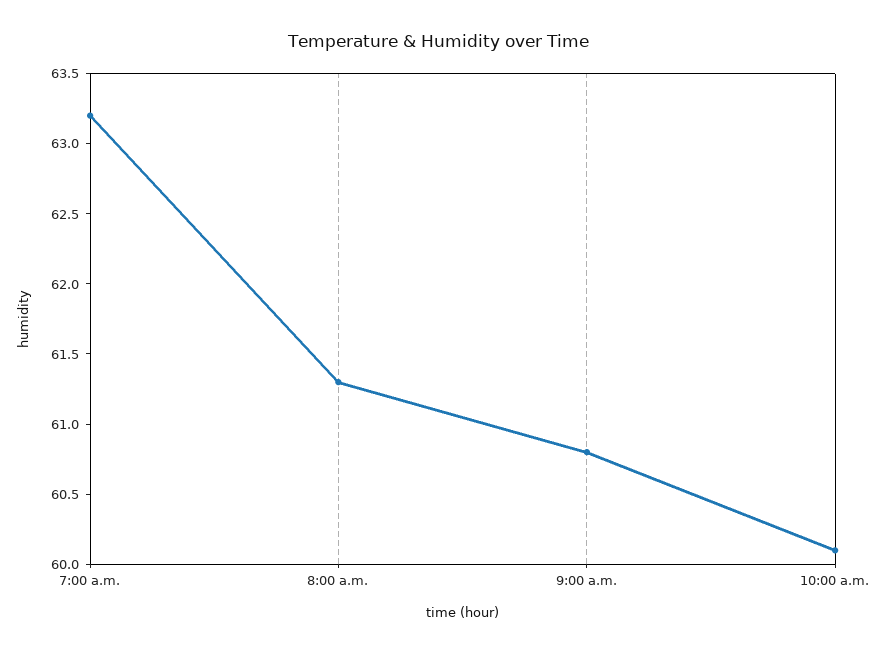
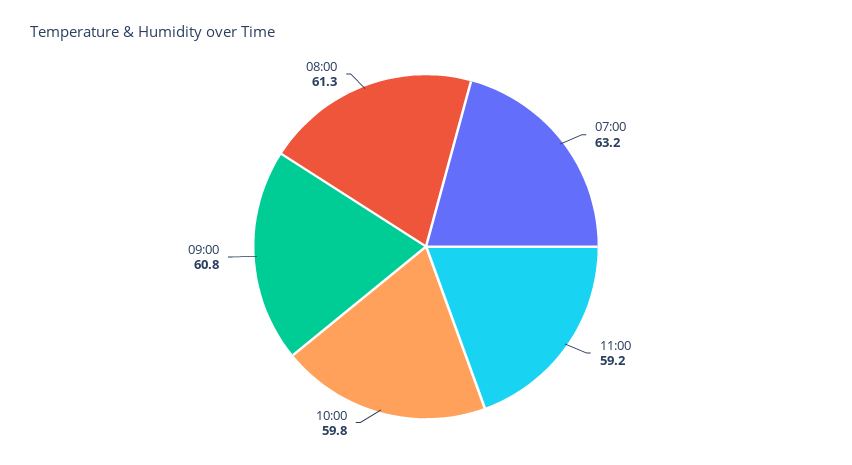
10:00 a.m.: 60.1 -> 59.8
11:00: none -> 59.2

